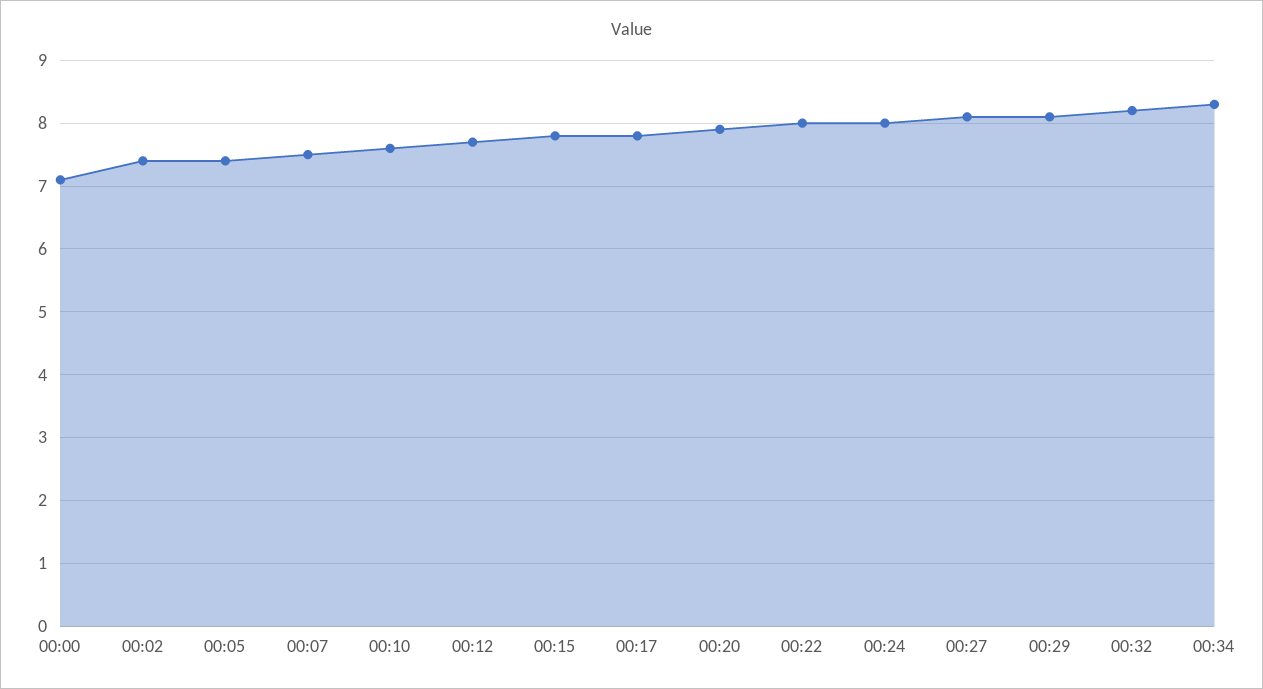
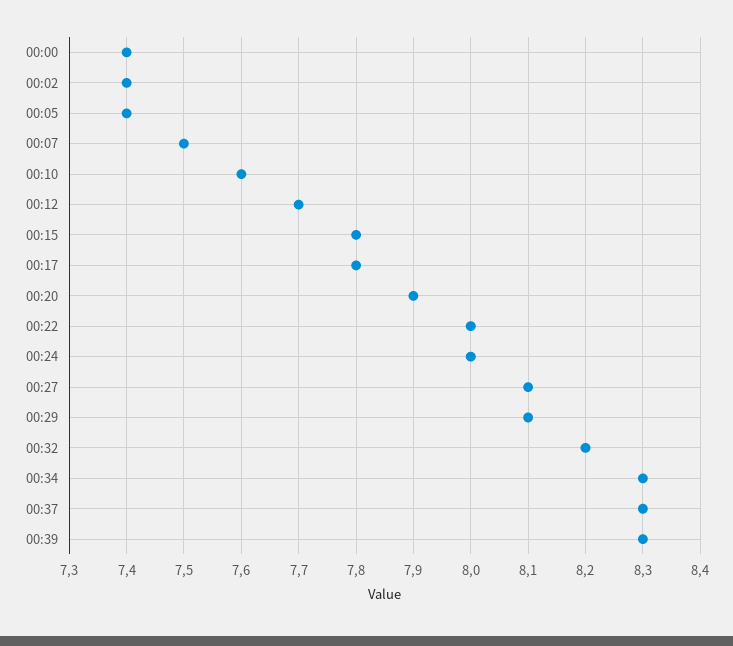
00:00: 7.1 -> 7.4
00:37: none -> 8.3
00:39: none -> 8.3

